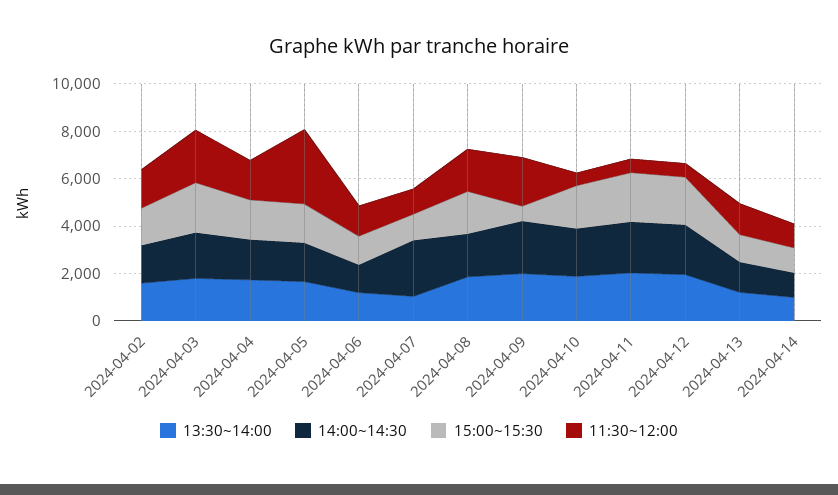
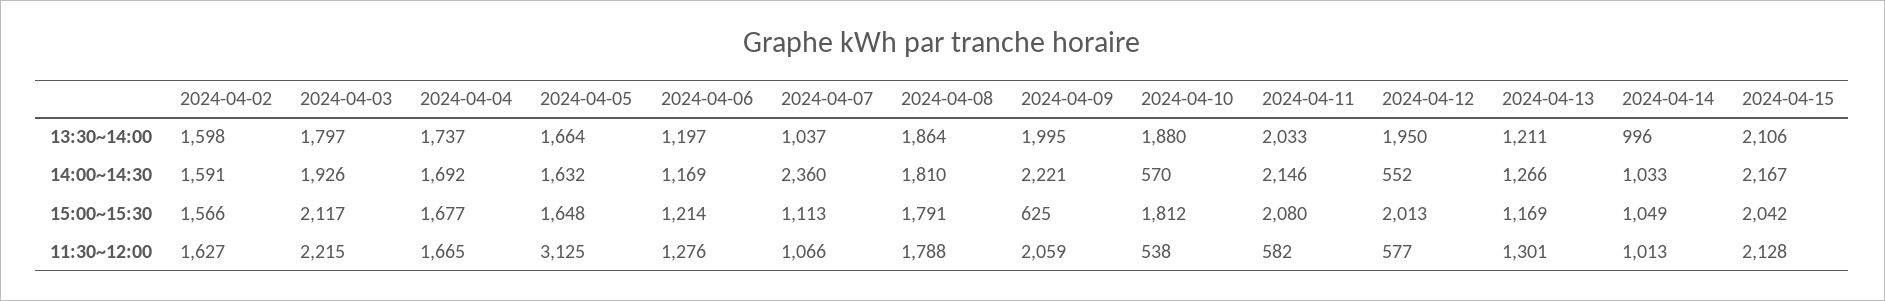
14:00~14:30, 2024-04-10: 2000 -> 570
14:00~14:30, 2024-04-12: 2000 -> 552
13:30~14:00, 2024-04-15: none -> 2106
14:00~14:30, 2024-04-15: none -> 2167
15:00~15:30, 2024-04-15: none -> 2042
11:30~12:00, 2024-04-15: none -> 2128

